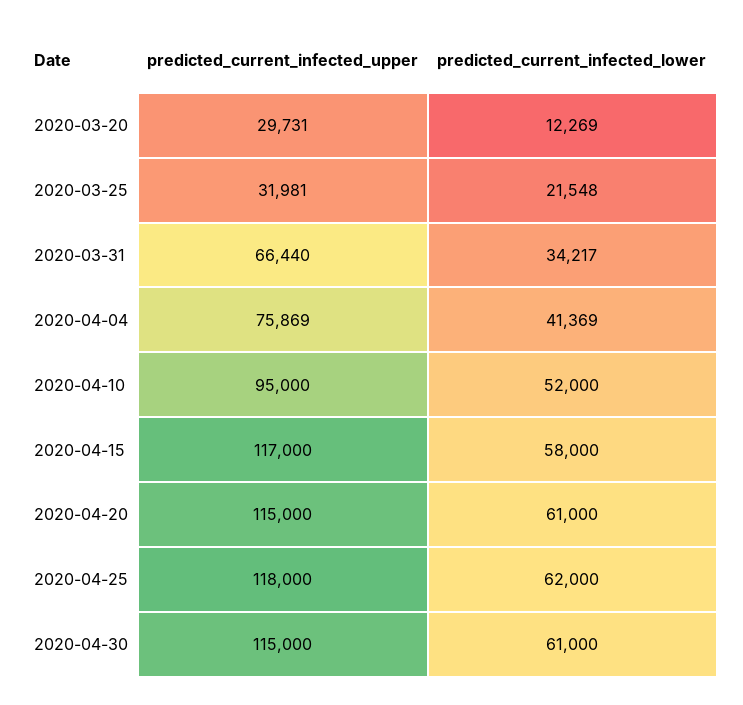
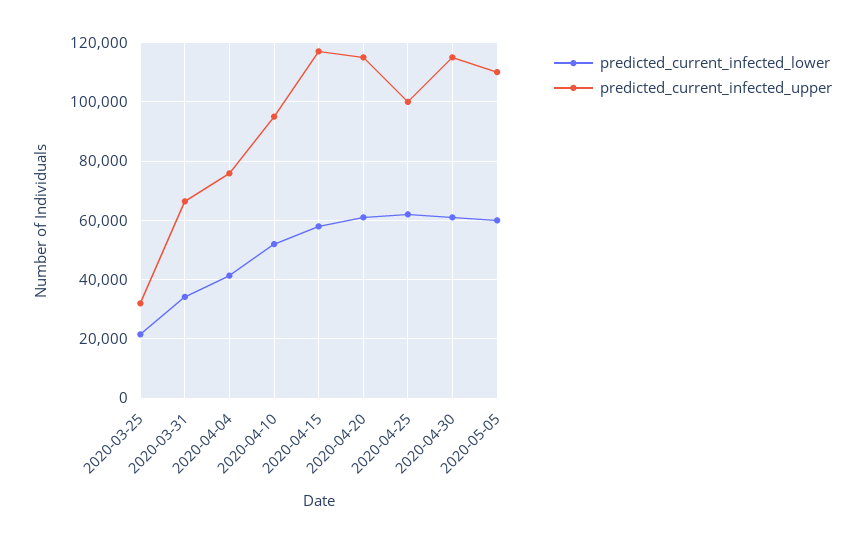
predicted_current_infected_upper, 2020-03-20: 29731 -> none
predicted_current_infected_lower, 2020-03-20: 12269 -> none
predicted_current_infected_upper, 2020-04-25: 118000 -> 100000
predicted_current_infected_lower, 2020-05-05: none -> 60000
predicted_current_infected_upper, 2020-05-05: none -> 110000

